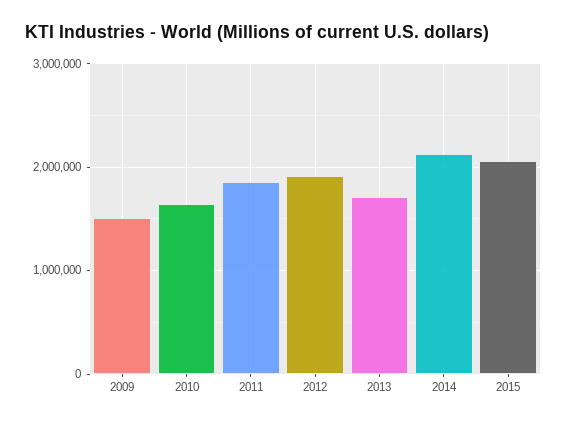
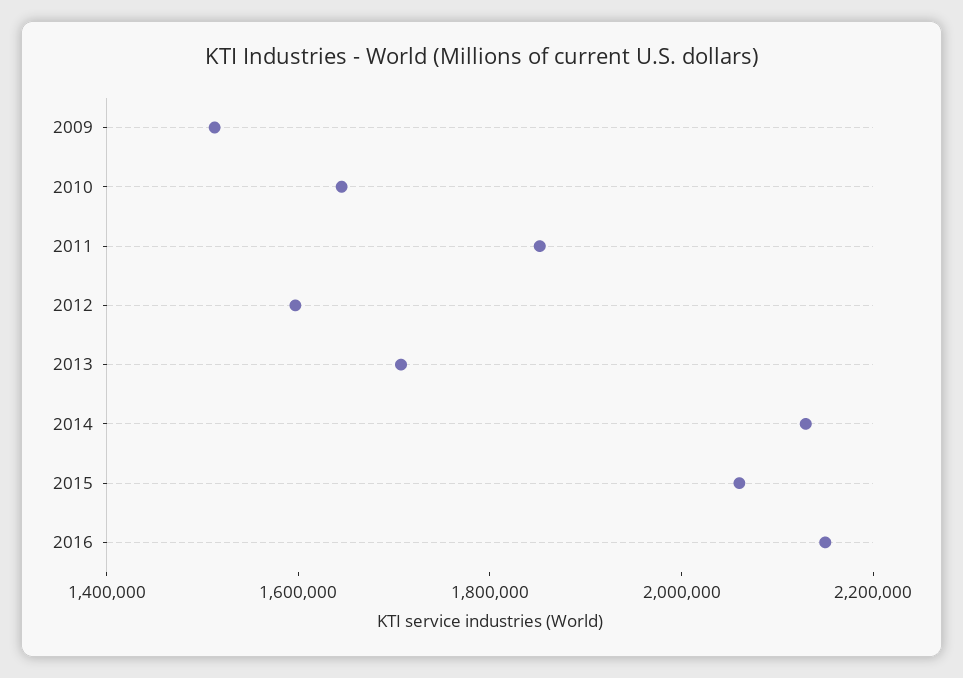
2012: 1900000 -> 1600000
2016: none -> 2150000

